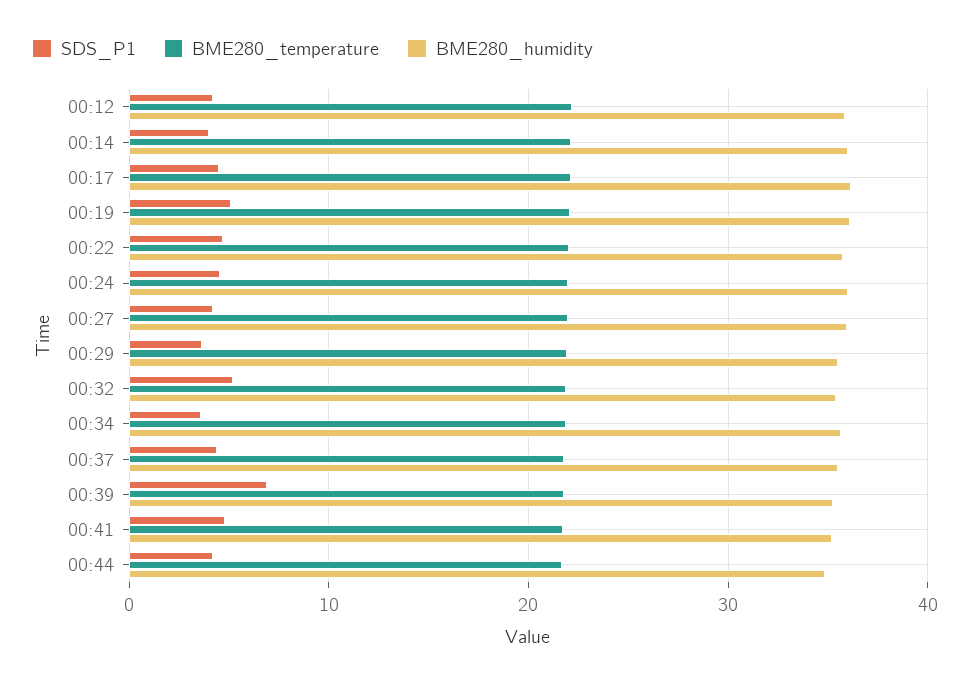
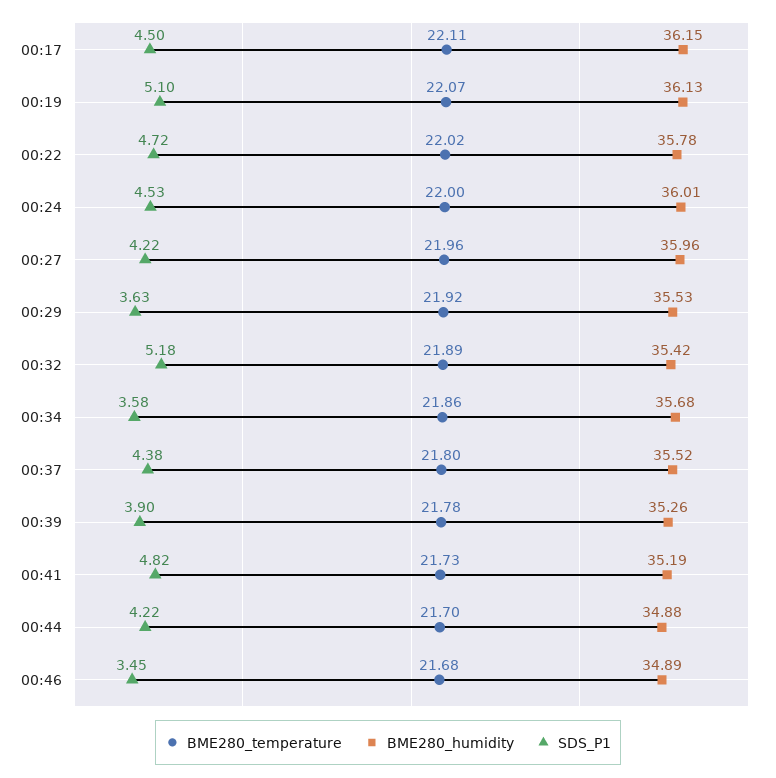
SDS_P1, 00:12: 4 -> none
BME280_temperature, 00:12: 22 -> none
BME280_humidity, 00:12: 36 -> none
SDS_P1, 00:14: 4 -> none
BME280_temperature, 00:14: 22 -> none
BME280_humidity, 00:14: 36 -> none
SDS_P1, 00:39: 7 -> 3.9
BME280_temperature, 00:46: none -> 21.68
BME280_humidity, 00:46: none -> 34.89
SDS_P1, 00:46: none -> 3.45

